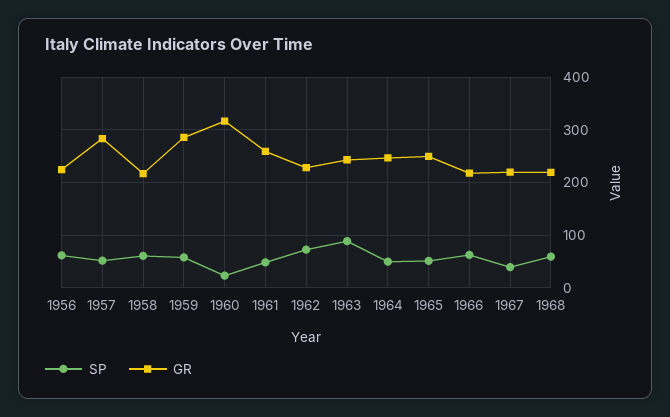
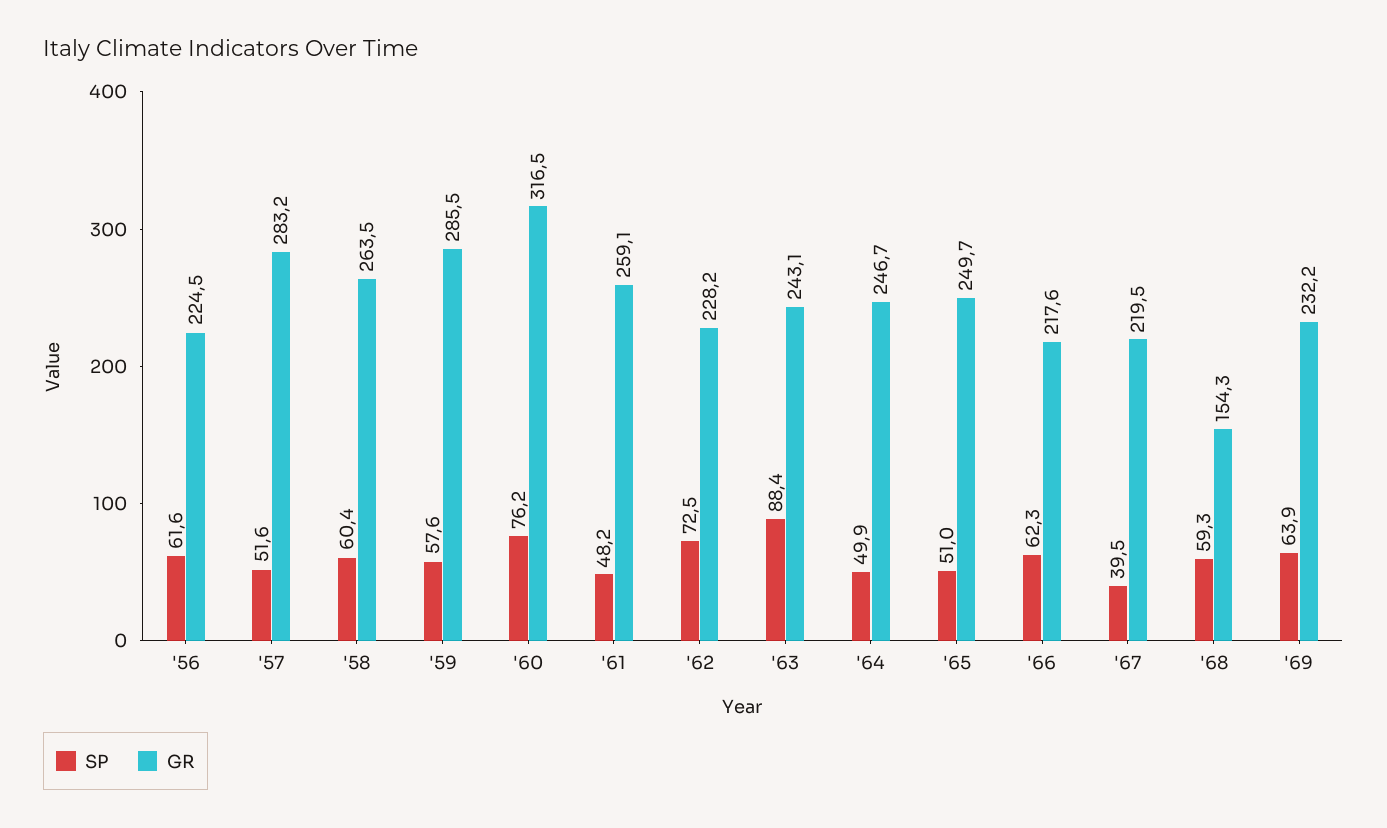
GR, 1958: 220 -> 263.5
SP, 1960: 20 -> 76.2
GR, 1968: 220 -> 154.3
SP, '69: none -> 63.9
GR, '69: none -> 232.2

